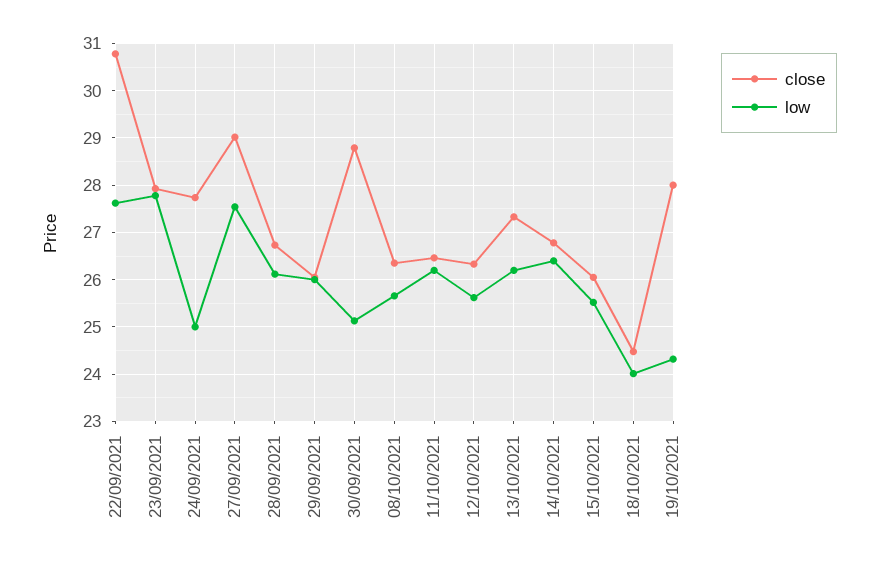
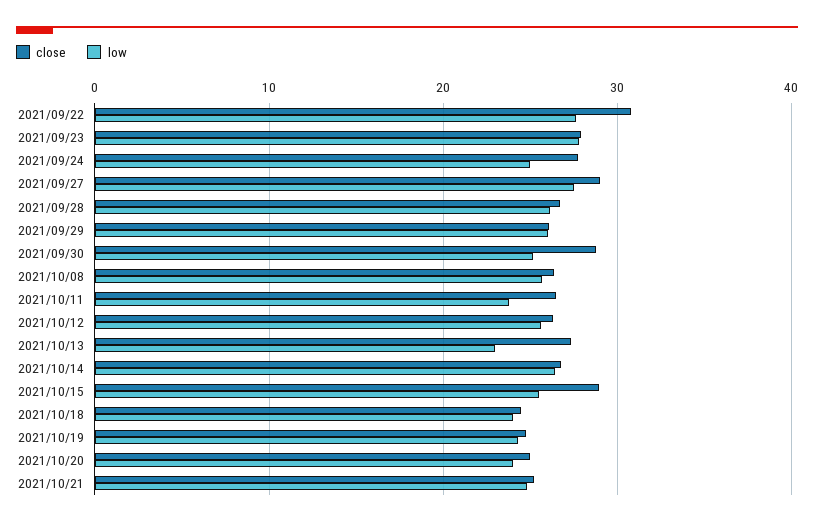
low, 11/10/2021: 26.2 -> 24
low, 13/10/2021: 26.2 -> 23
close, 15/10/2021: 26 -> 29
close, 19/10/2021: 28 -> 25
close, 2021/10/20: none -> 25
low, 2021/10/20: none -> 24
close, 2021/10/21: none -> 25
low, 2021/10/21: none -> 25

